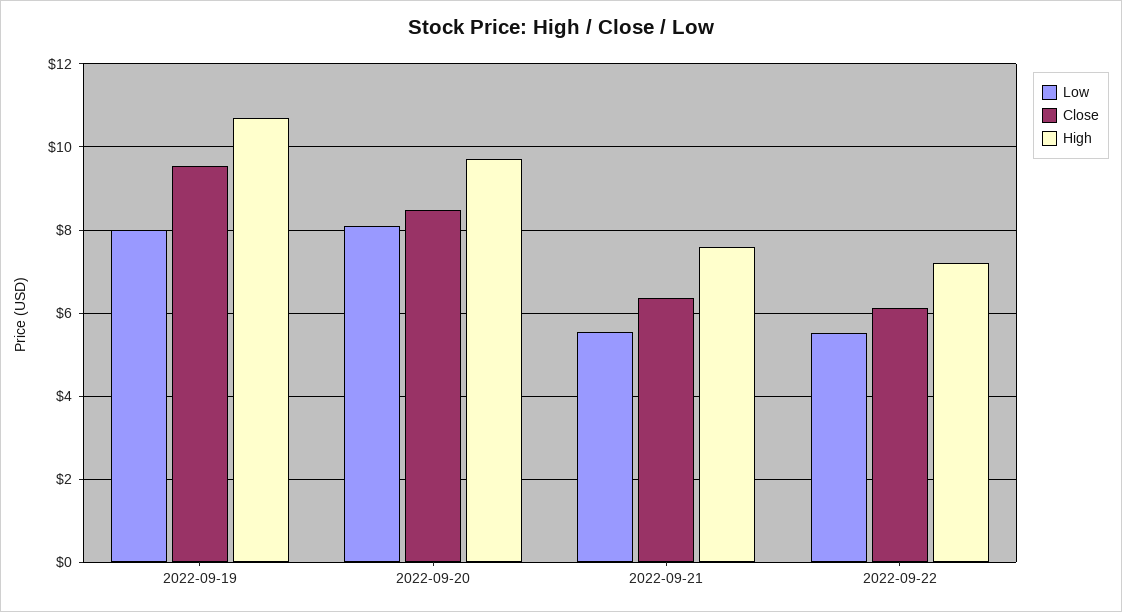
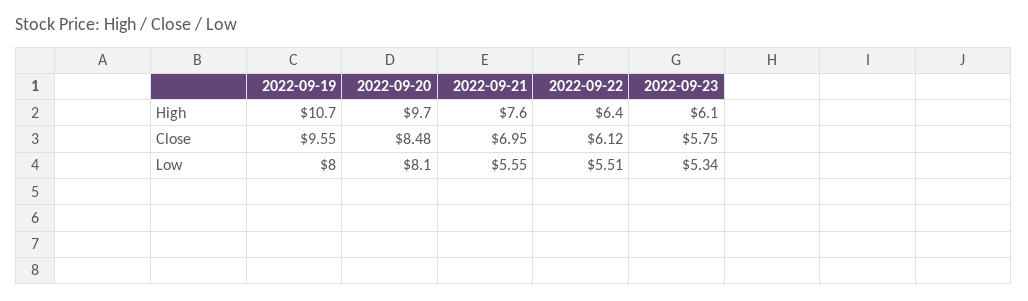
Close, 2022-09-21: 6.4 -> 6.95
High, 2022-09-22: 7.2 -> 6.4
High, 2022-09-23: none -> 6.1
Close, 2022-09-23: none -> 5.75
Low, 2022-09-23: none -> 5.34

